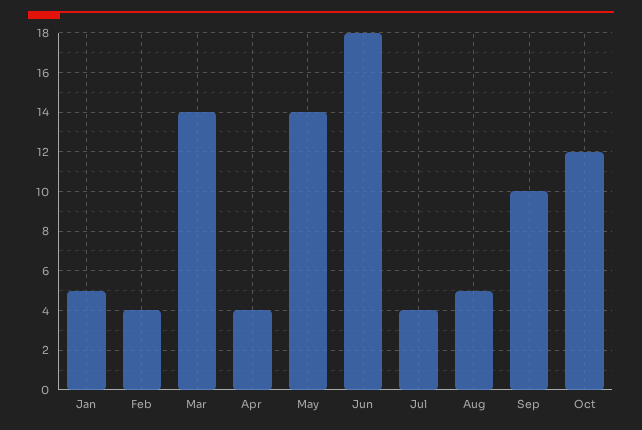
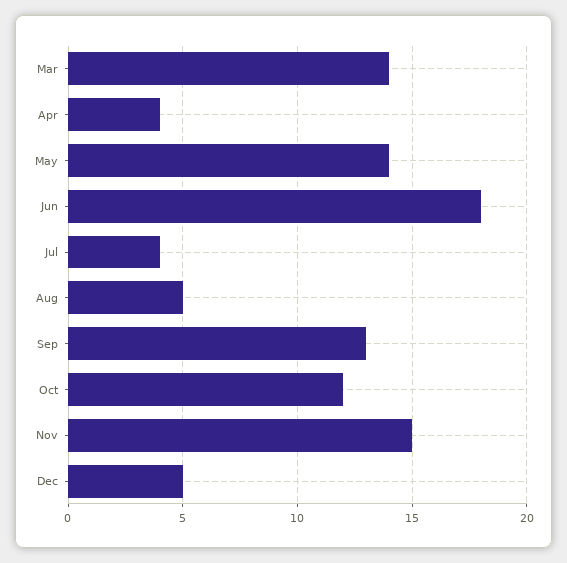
Jan: 5 -> none
Feb: 4 -> none
Sep: 10 -> 13
Nov: none -> 15
Dec: none -> 5

